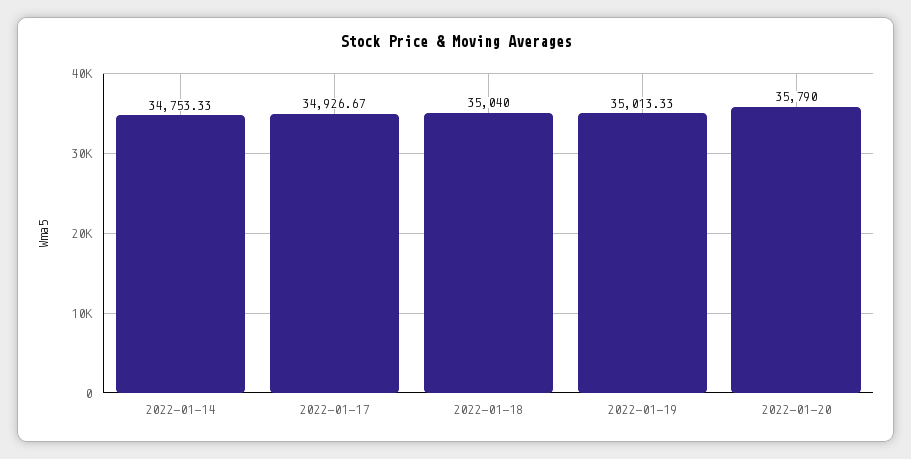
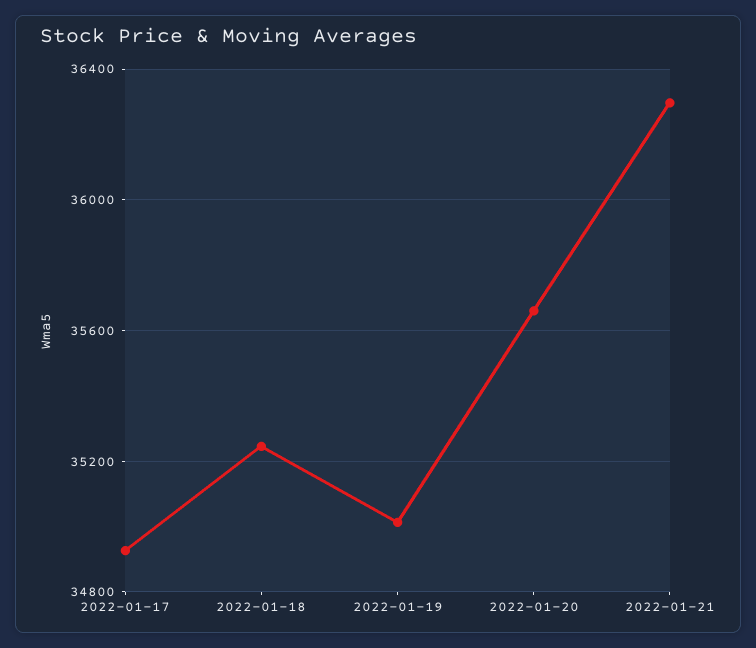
2022-01-14: 34753.33 -> none
2022-01-18: 35040 -> 35250
2022-01-20: 35790 -> 35650
2022-01-21: none -> 36300

